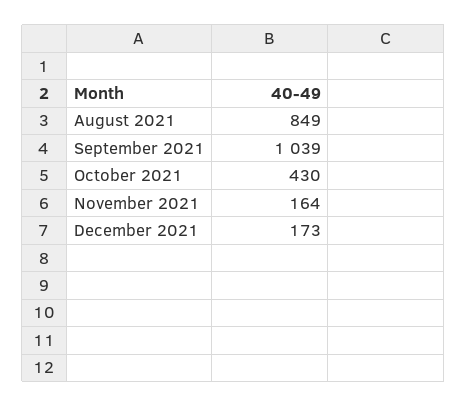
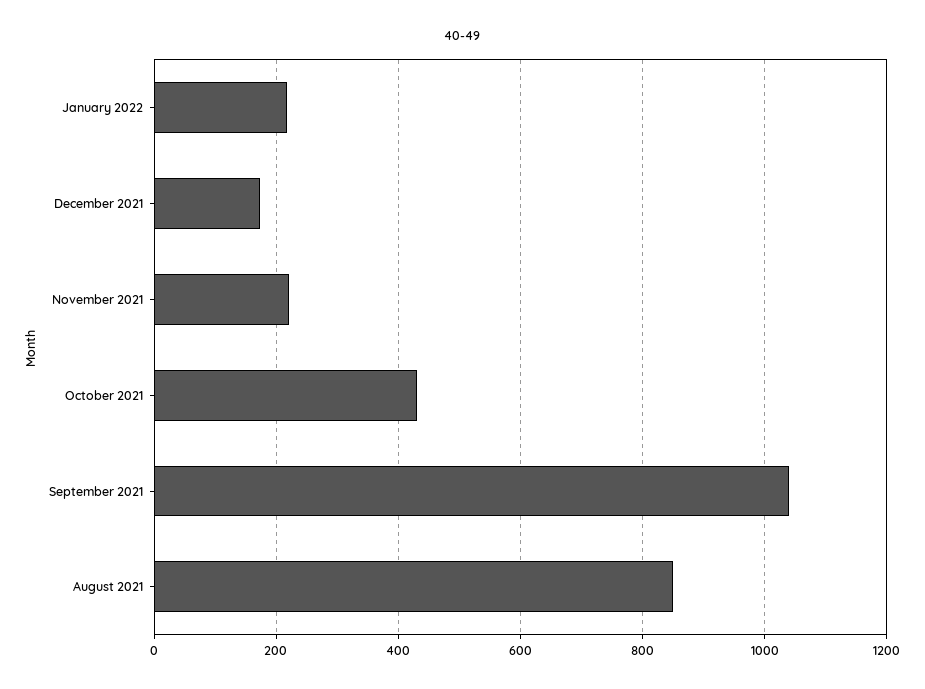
November 2021: 164 -> 220
January 2022: none -> 220

